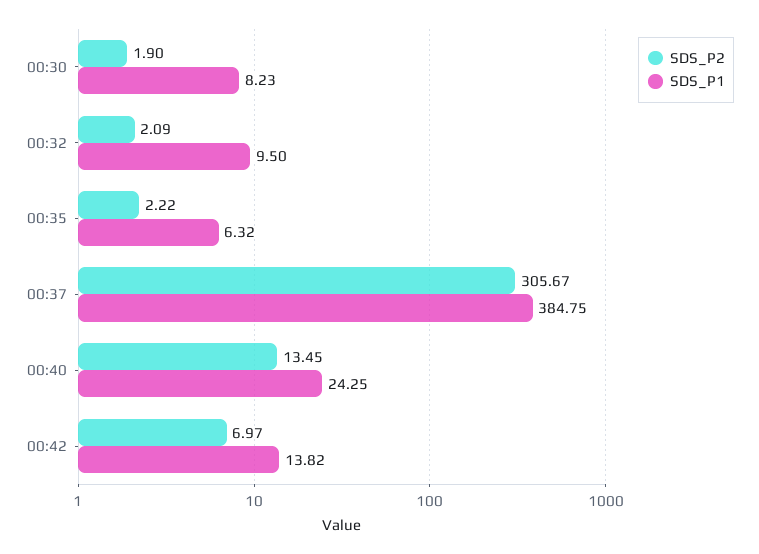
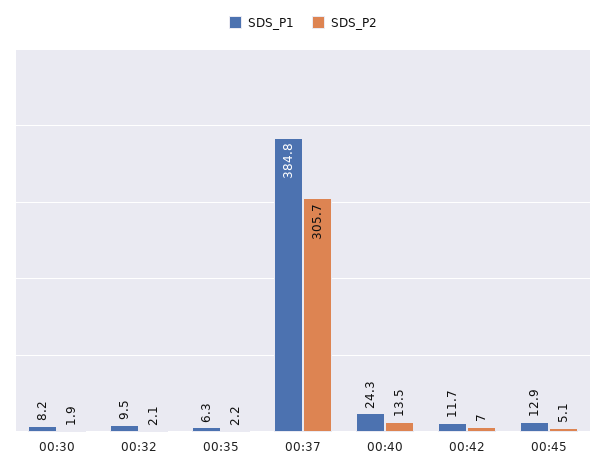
SDS_P1, 00:42: 13.82 -> 11.7
SDS_P1, 00:45: none -> 12.9
SDS_P2, 00:45: none -> 5.1

